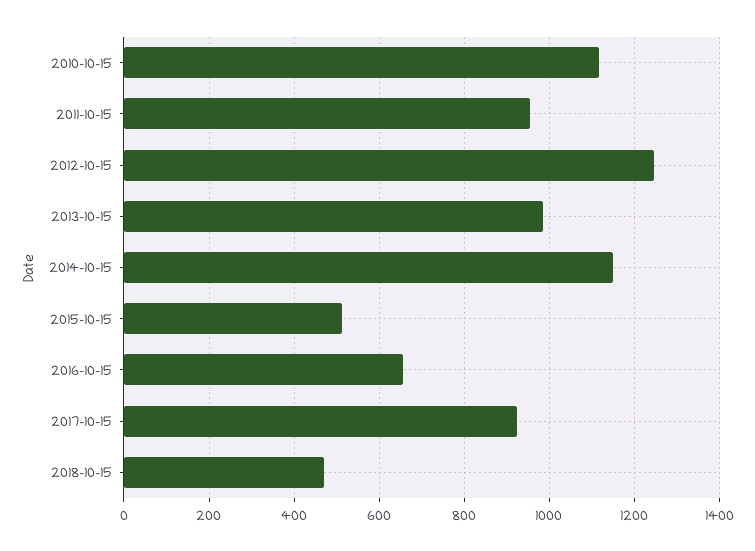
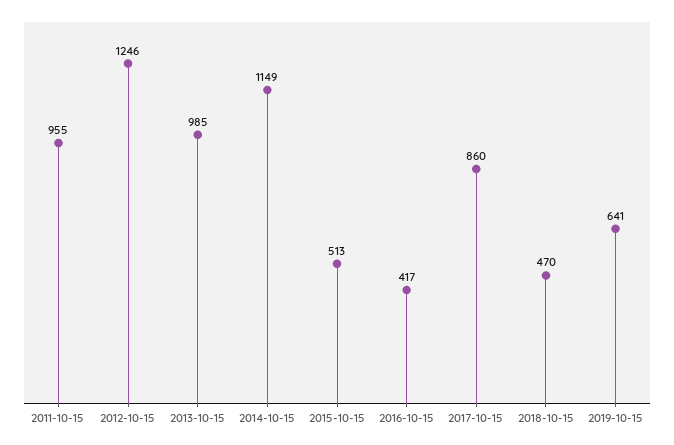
2010-10-15: 1120 -> none
2016-10-15: 660 -> 417
2017-10-15: 920 -> 860
2019-10-15: none -> 641

